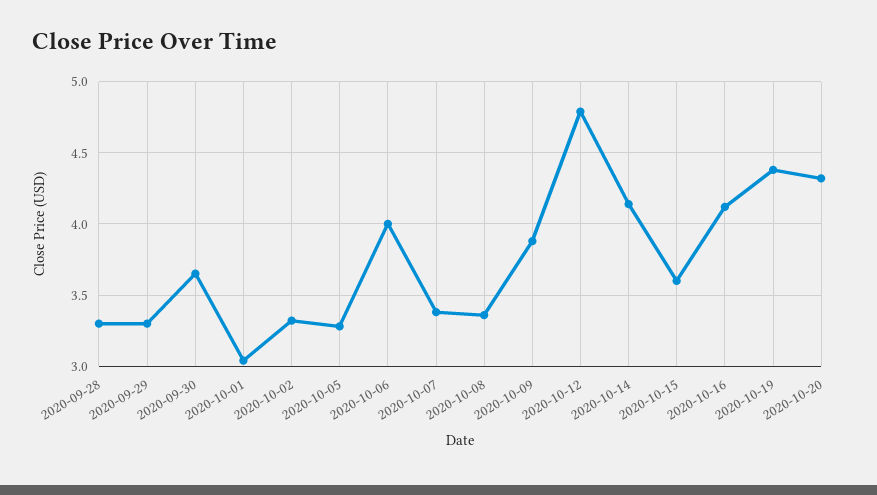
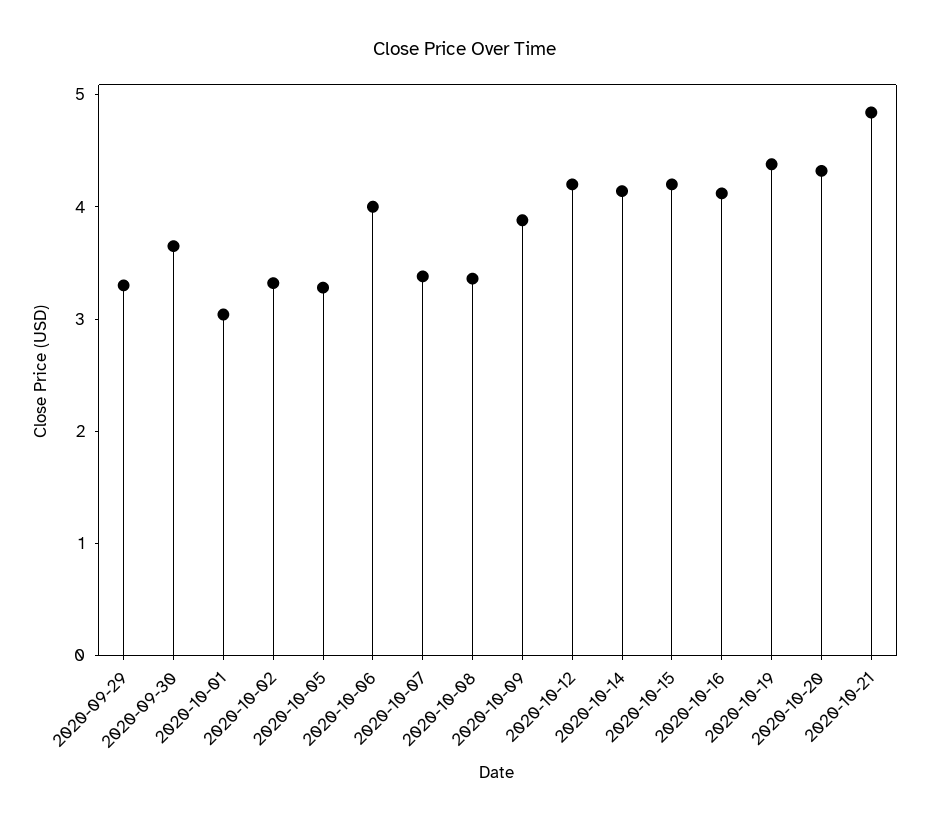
2020-09-28: 3.3 -> none
2020-10-12: 4.8 -> 4.2
2020-10-15: 3.6 -> 4.2
2020-10-21: none -> 4.8

